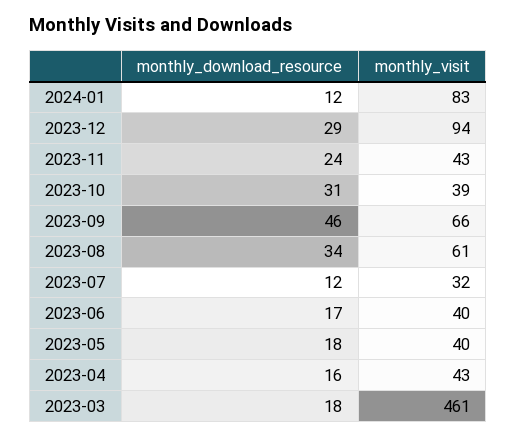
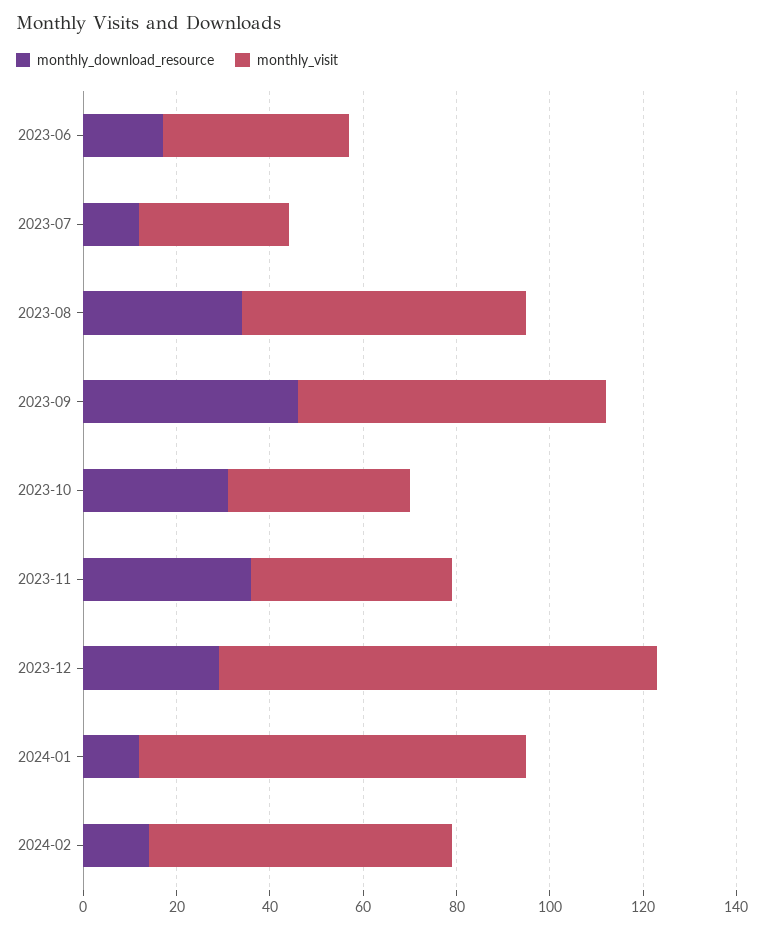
monthly_download_resource, 2023-11: 24 -> 35
monthly_download_resource, 2023-05: 18 -> none
monthly_visit, 2023-05: 40 -> none
monthly_download_resource, 2023-04: 16 -> none
monthly_visit, 2023-04: 43 -> none
monthly_download_resource, 2023-03: 18 -> none
monthly_visit, 2023-03: 461 -> none
monthly_download_resource, 2024-02: none -> 15
monthly_visit, 2024-02: none -> 65

